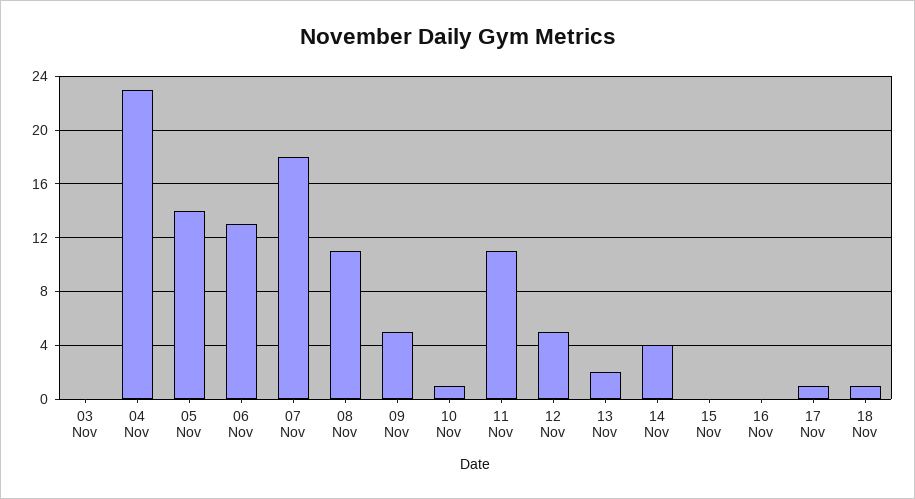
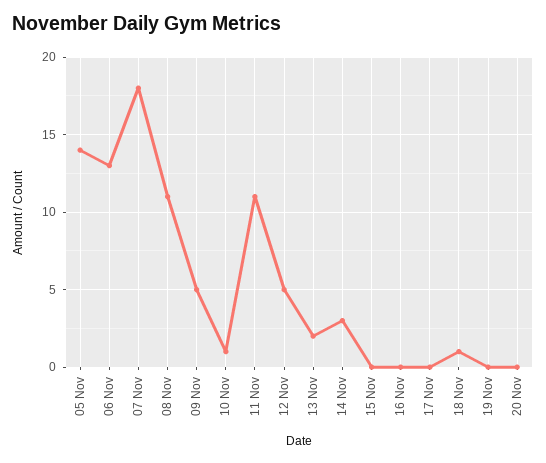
03 Nov: 0 -> none
04 Nov: 23 -> none
14 Nov: 4 -> 3
17 Nov: 1 -> 0
19 Nov: none -> 0
20 Nov: none -> 0

